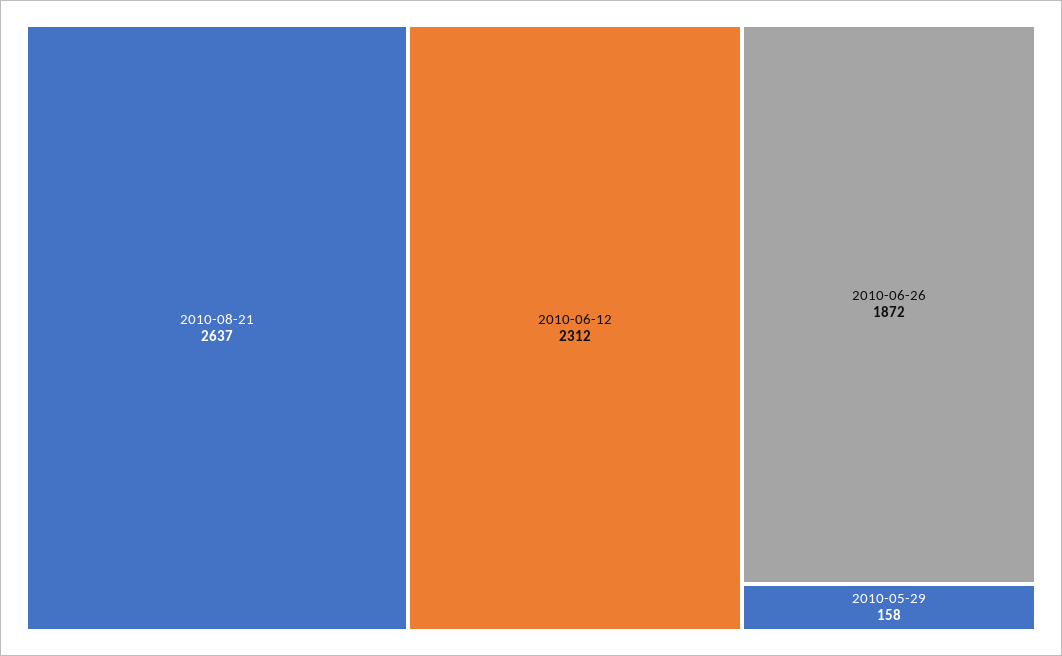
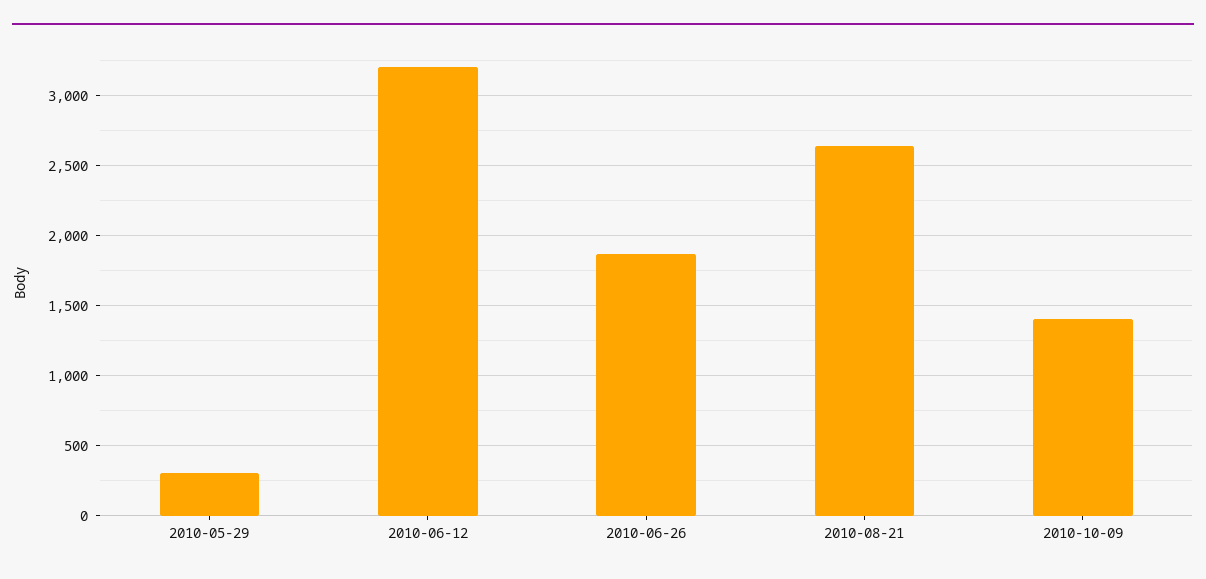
2010-06-12: 2312 -> 3200
2010-05-29: 158 -> 300
2010-10-09: none -> 1400

